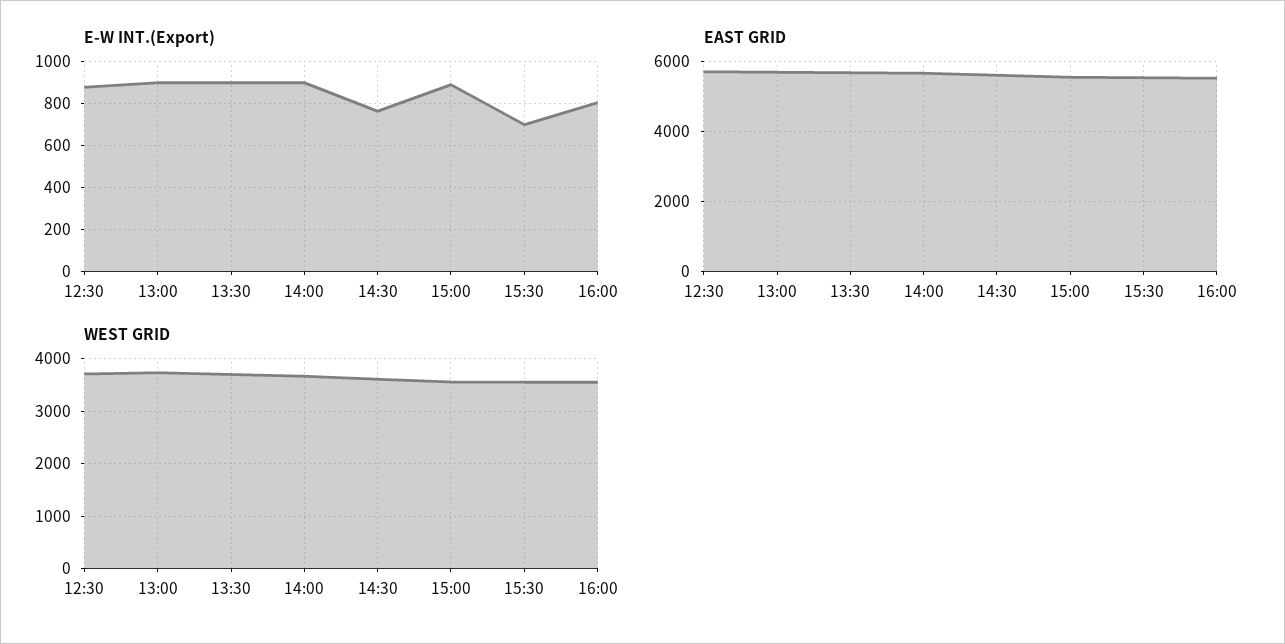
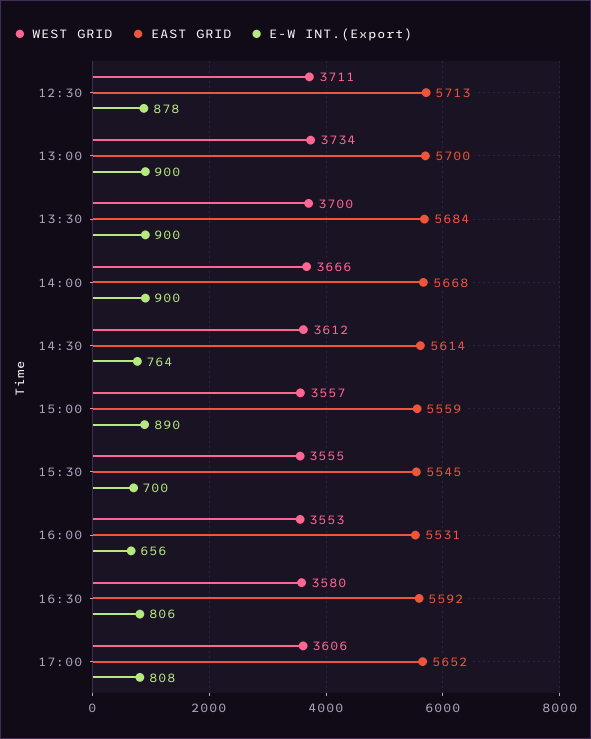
E-W INT.(Export), 16:00: 800 -> 656
WEST GRID, 16:30: none -> 3580
EAST GRID, 16:30: none -> 5592
E-W INT.(Export), 16:30: none -> 806
WEST GRID, 17:00: none -> 3606
EAST GRID, 17:00: none -> 5652
E-W INT.(Export), 17:00: none -> 808

